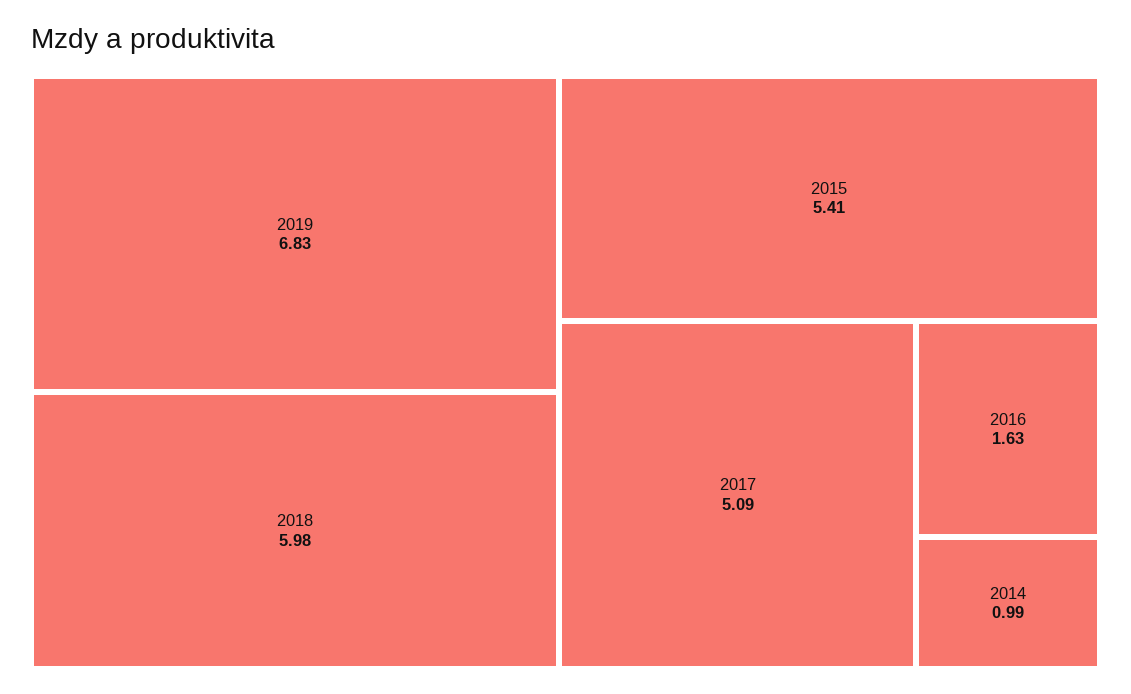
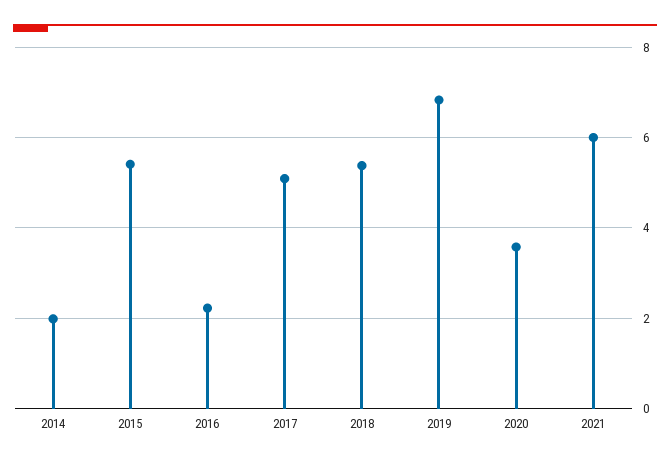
2018: 5.98 -> 5.4
2016: 1.63 -> 2.2
2014: 0.99 -> 2
2020: none -> 3.6
2021: none -> 6

